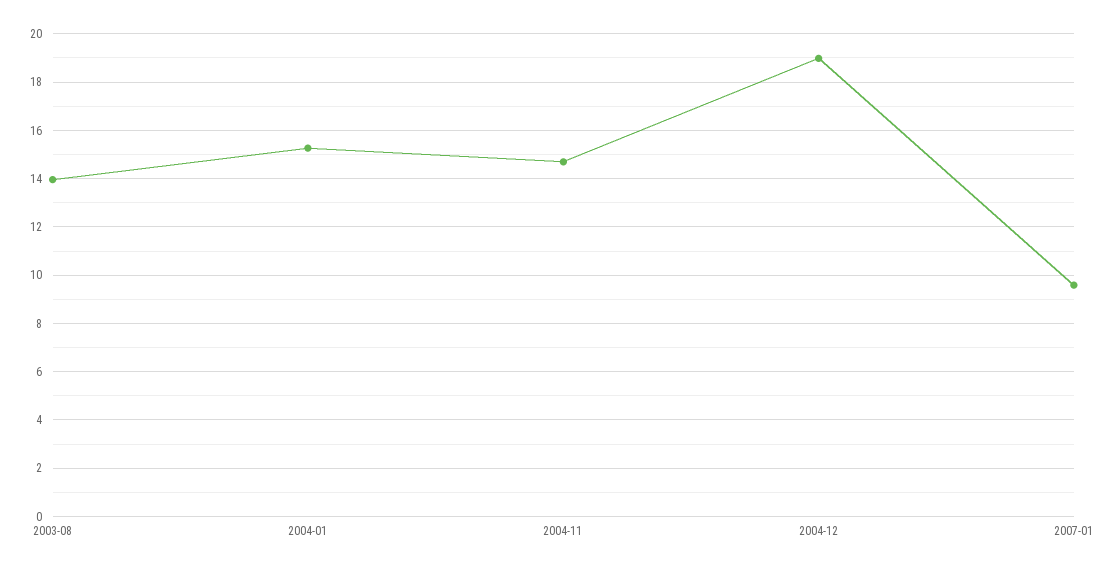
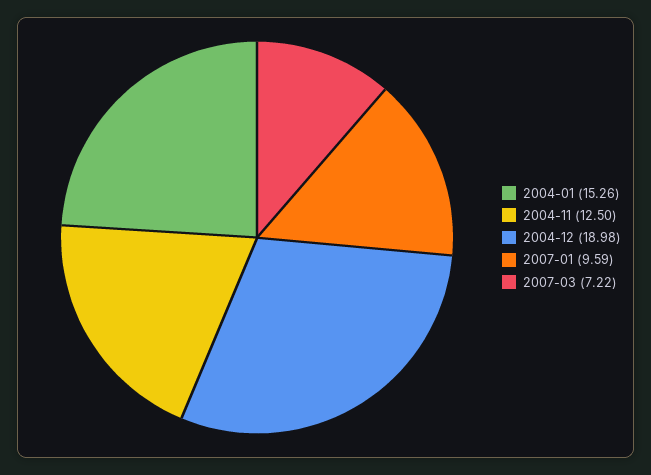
2003-08: 14 -> none
2004-11: 14.75 -> 12.5
2007-03: none -> 7.22

